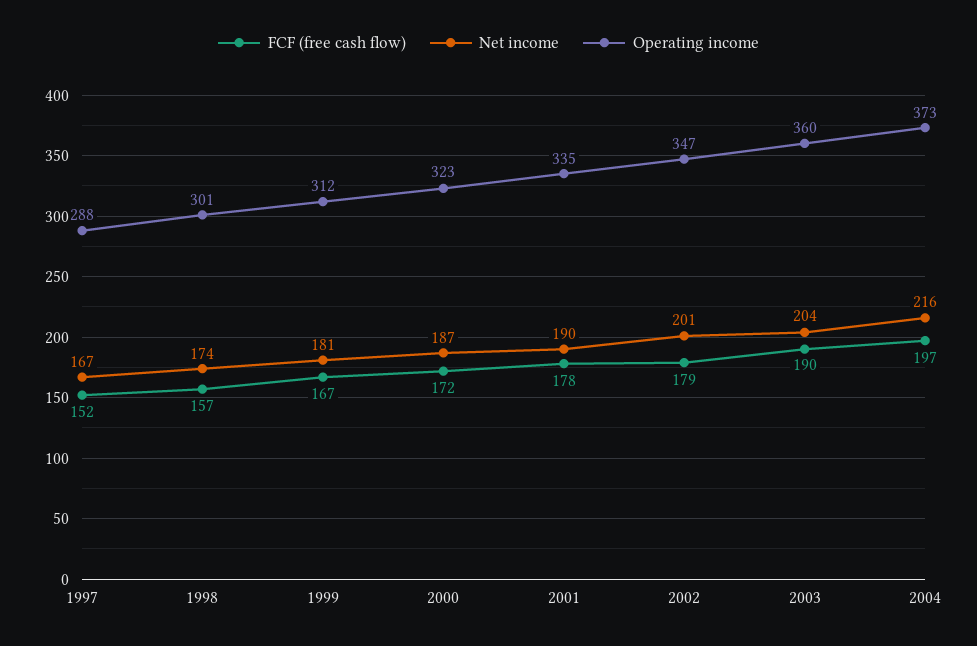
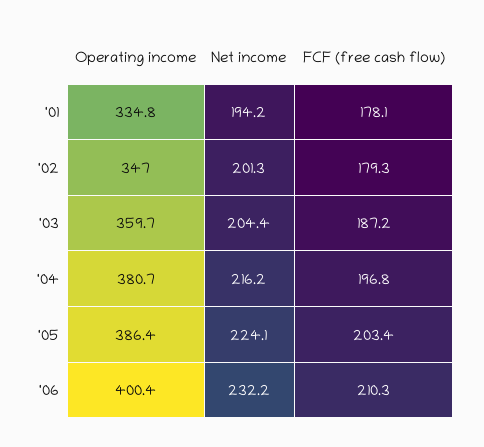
FCF (free cash flow), 1997: 152 -> none
Net income, 1997: 167 -> none
Operating income, 1997: 288 -> none
FCF (free cash flow), 1998: 157 -> none
Net income, 1998: 174 -> none
Operating income, 1998: 301 -> none
FCF (free cash flow), 1999: 167 -> none
Net income, 1999: 181 -> none
Operating income, 1999: 312 -> none
FCF (free cash flow), 2000: 172 -> none
Net income, 2000: 187 -> none
Operating income, 2000: 323 -> none
Net income, 2001: 190 -> 194.2
FCF (free cash flow), 2003: 190 -> 187.2
Operating income, 2004: 373 -> 380.7
Operating income, '05: none -> 386.4
Net income, '05: none -> 224.1
FCF (free cash flow), '05: none -> 203.4
Operating income, '06: none -> 400.4
Net income, '06: none -> 232.2
FCF (free cash flow), '06: none -> 210.3

